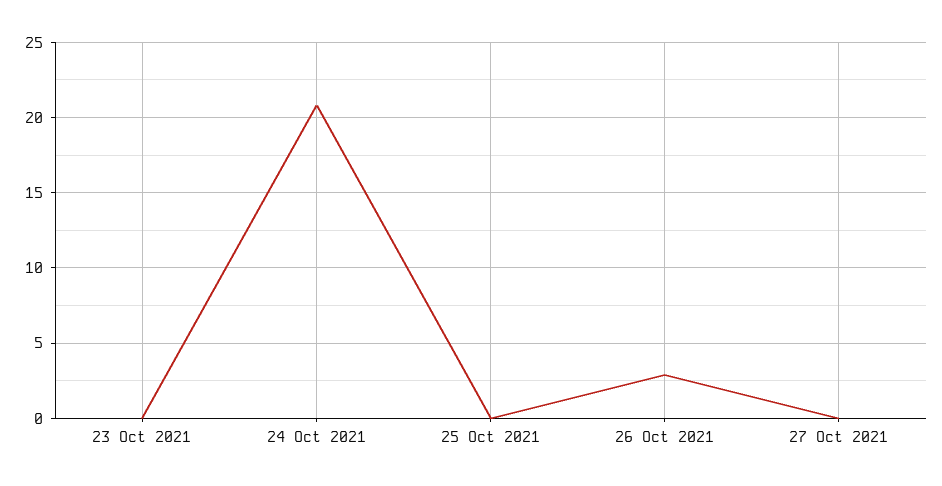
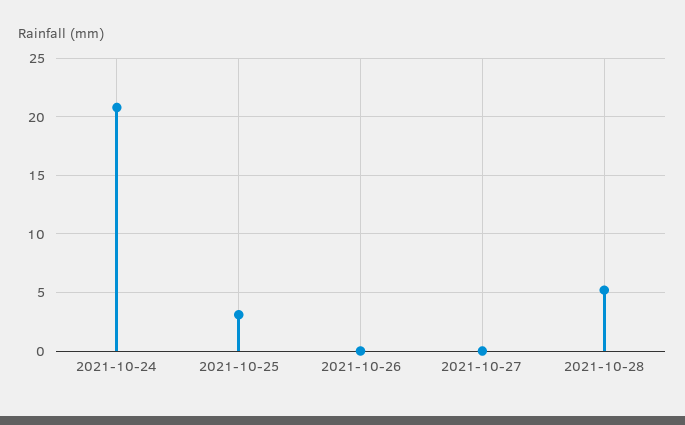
23 Oct 2021: 0 -> none
25 Oct 2021: 0 -> 3
26 Oct 2021: 3 -> 0
2021-10-28: none -> 5

